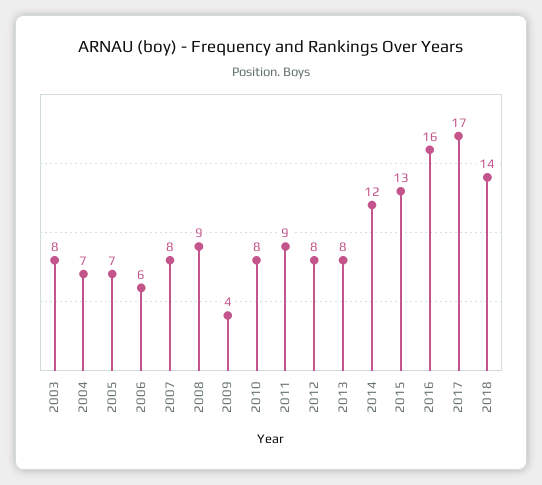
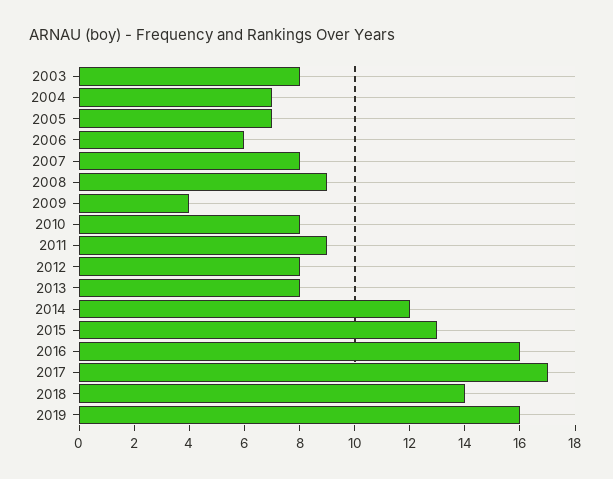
2019: none -> 16

